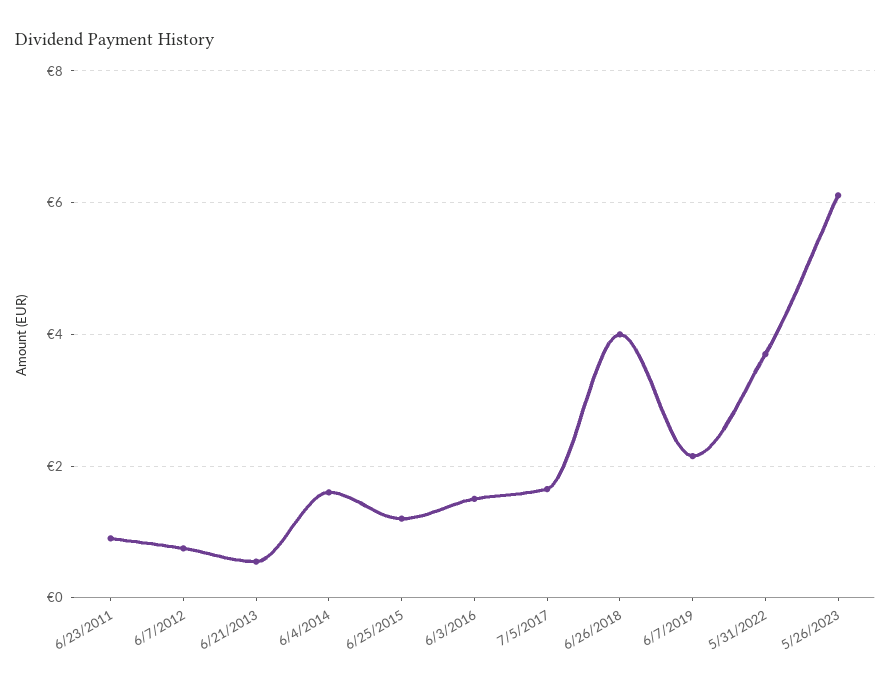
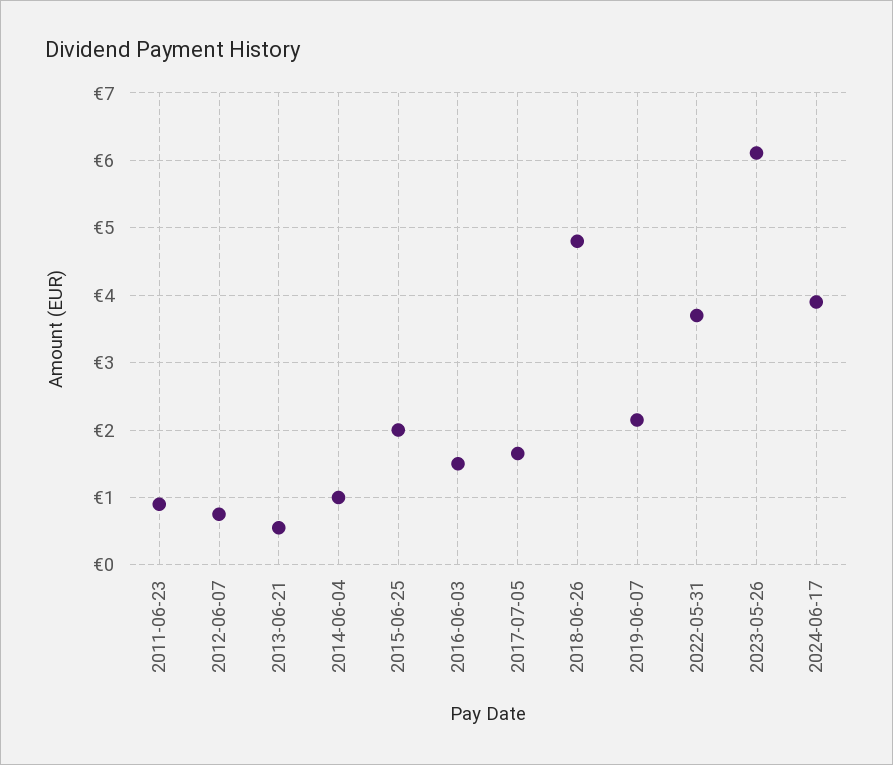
6/4/2014: 1.6 -> 1
6/25/2015: 1.2 -> 2
6/26/2018: 4 -> 4.8
2024-06-17: none -> 3.9

